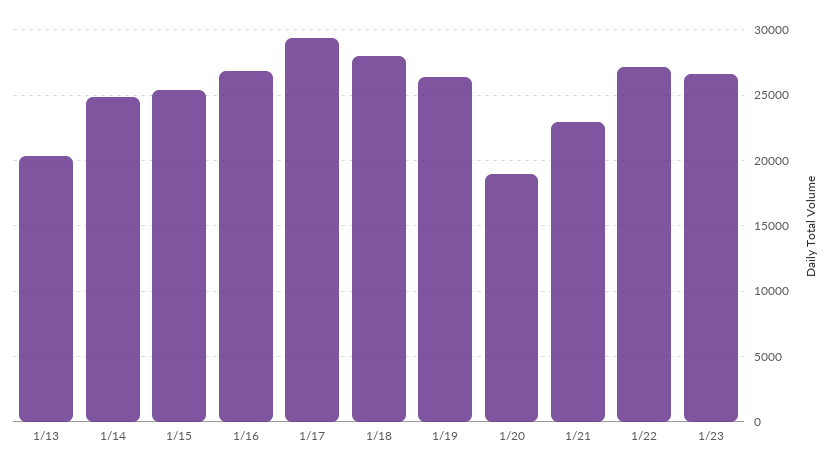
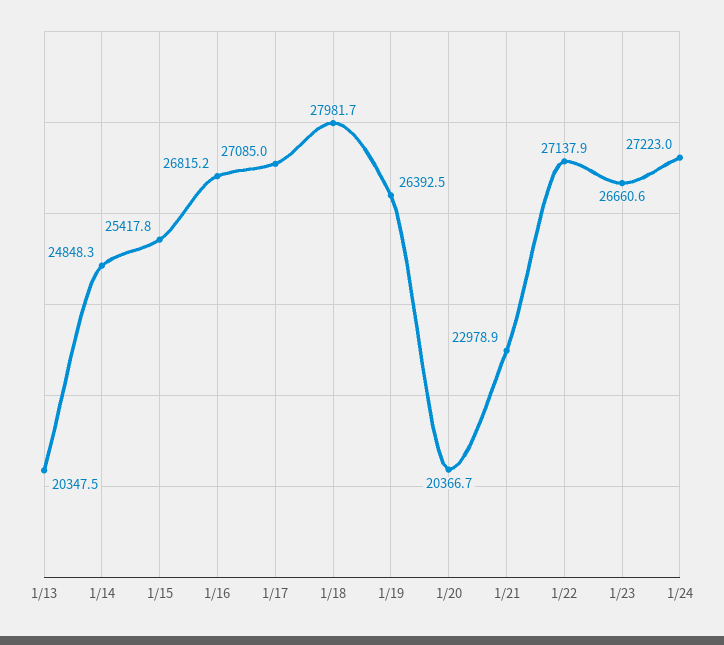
1/17: 29500 -> 27085
1/20: 19000 -> 20366.7
1/24: none -> 27223

